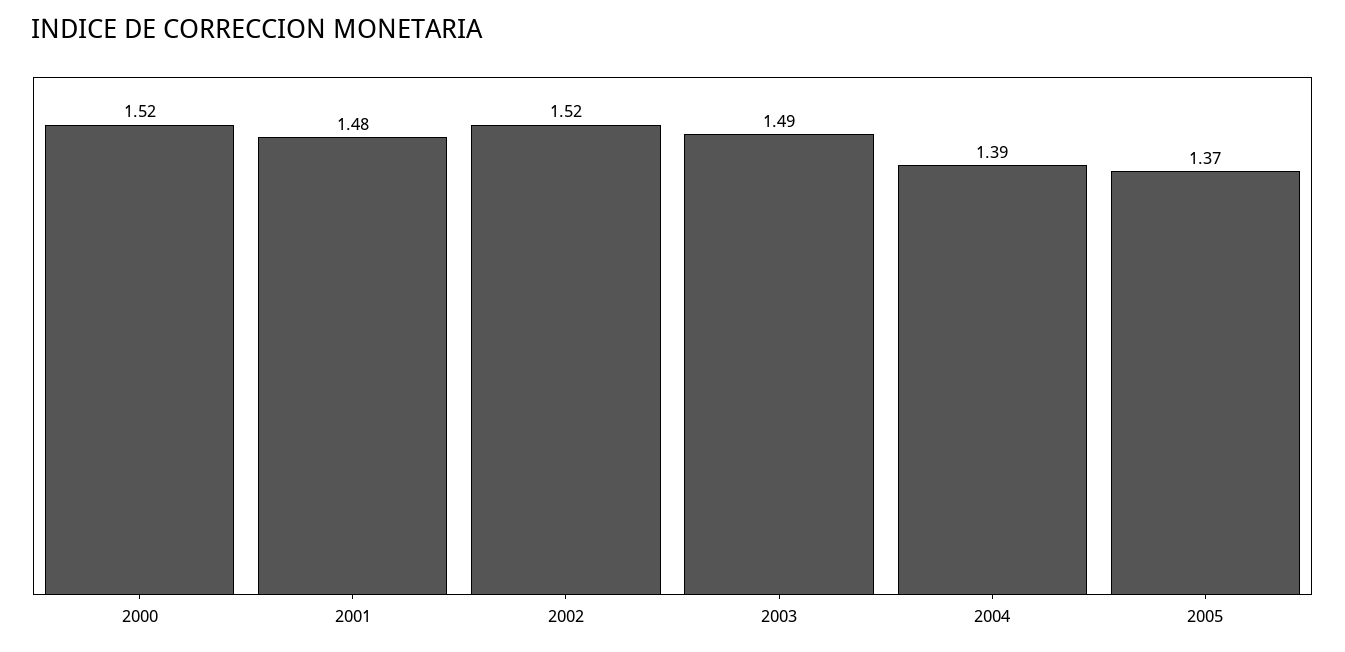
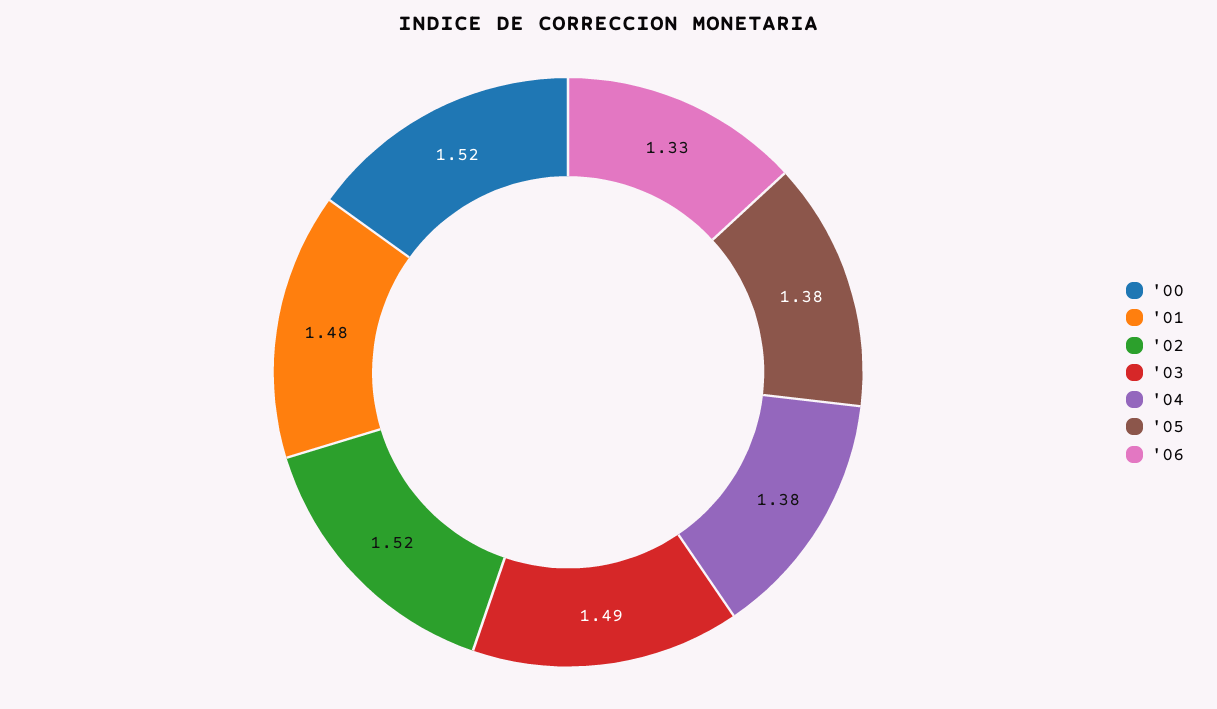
2004: 1.39 -> 1.38
2005: 1.37 -> 1.38
'06: none -> 1.33

